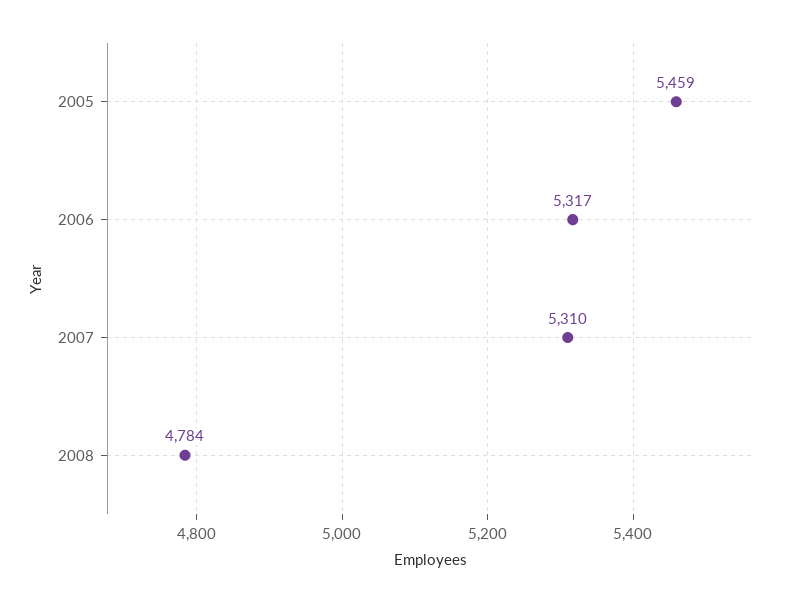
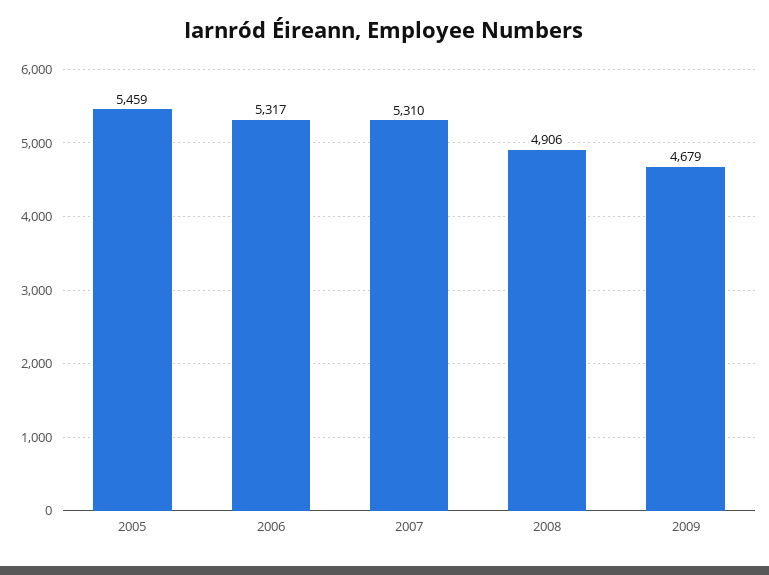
2008: 4784 -> 4906
2009: none -> 4679

